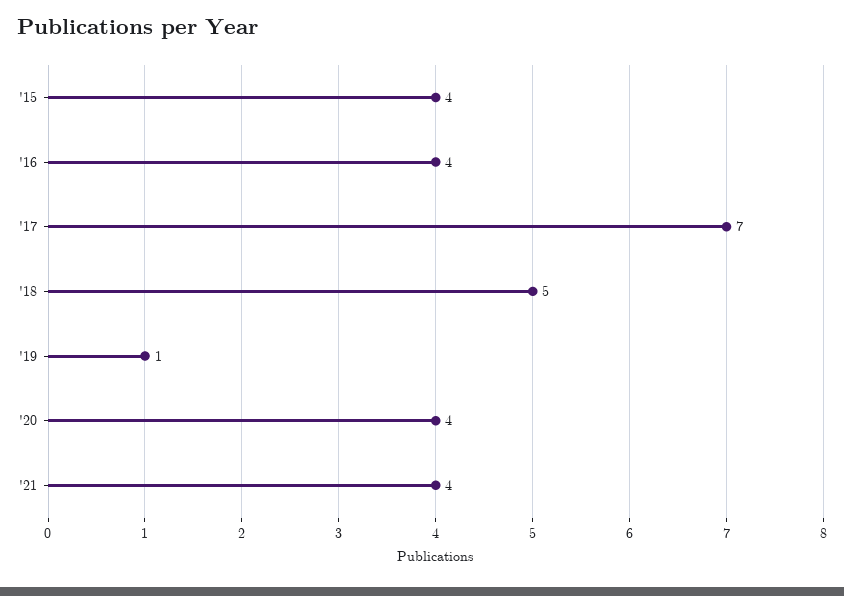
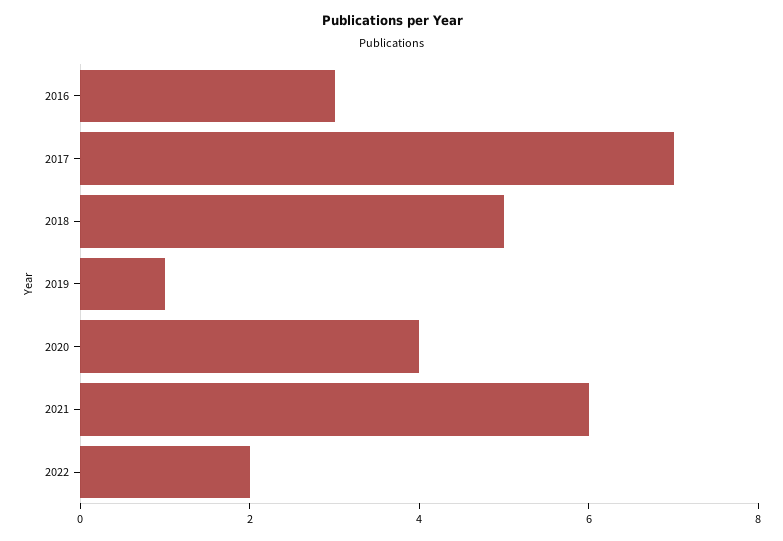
'15: 4 -> none
'16: 4 -> 3
'21: 4 -> 6
2022: none -> 2

